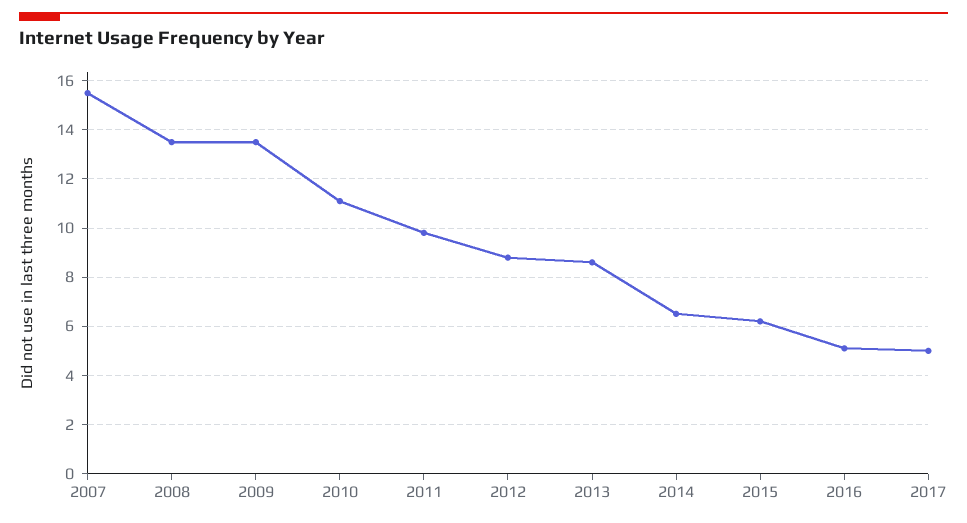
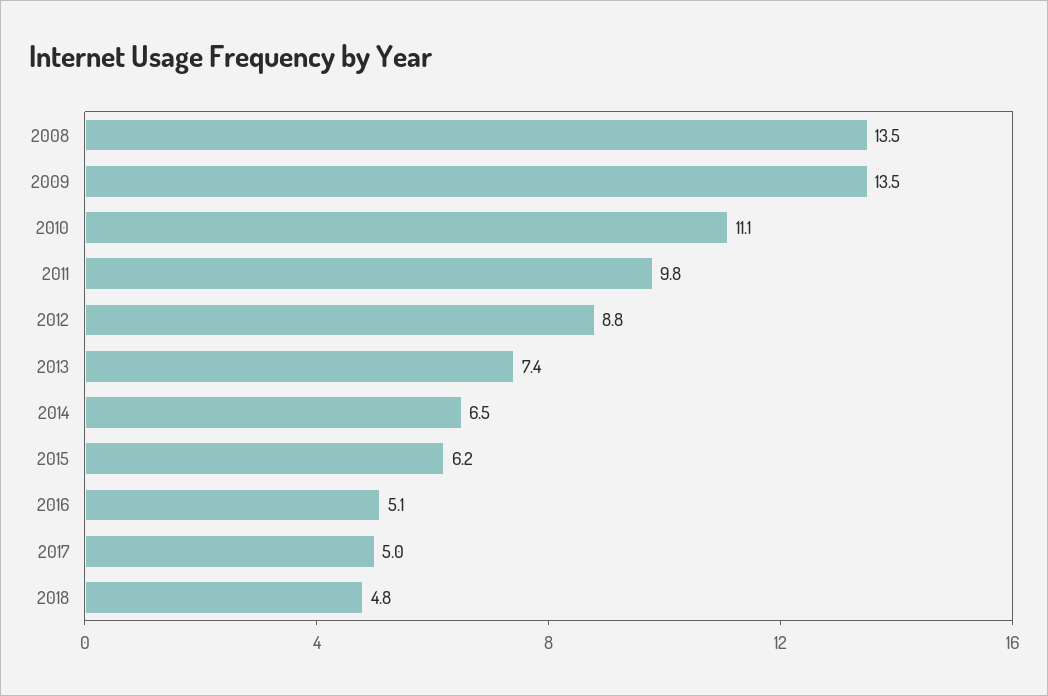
2007: 15.5 -> none
2013: 8.5 -> 7.4
2018: none -> 4.8

